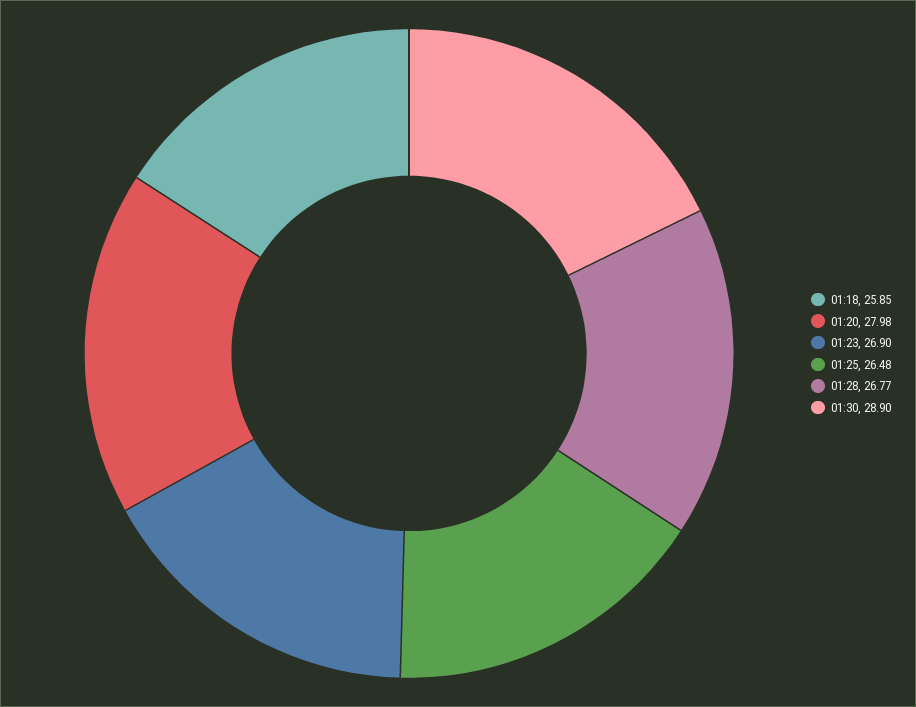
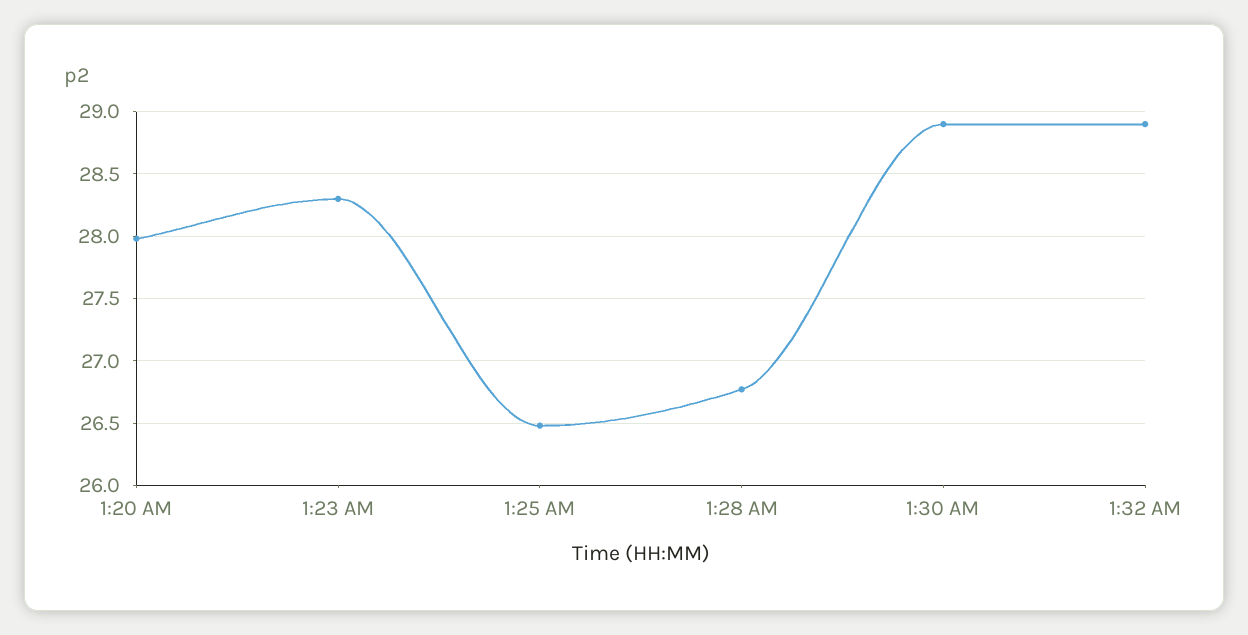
01:18: 25.85 -> none
01:23: 26.9 -> 28.3
1:32 AM: none -> 28.9

